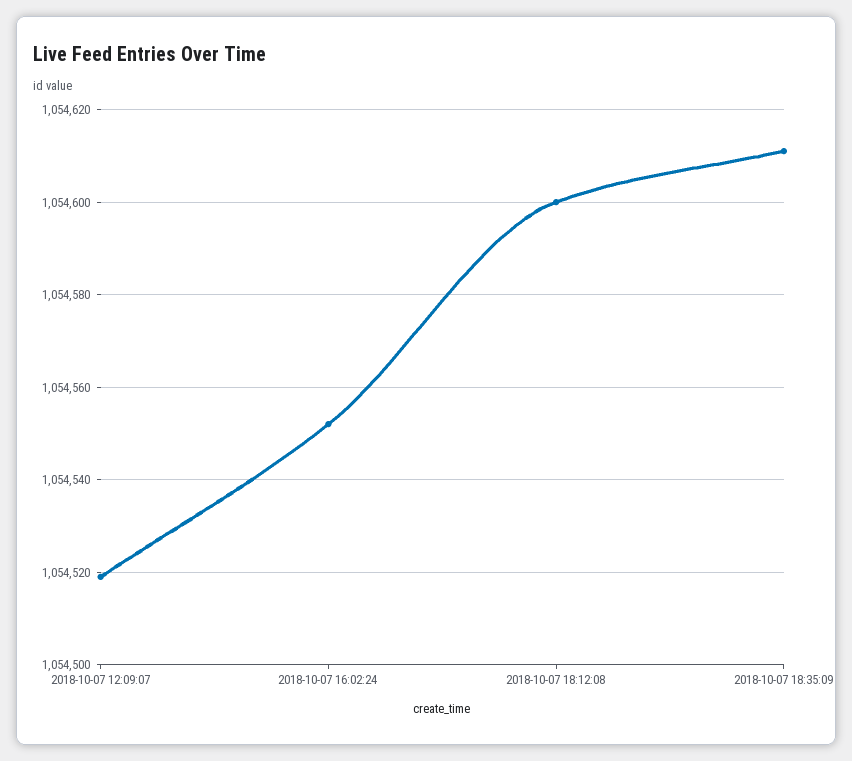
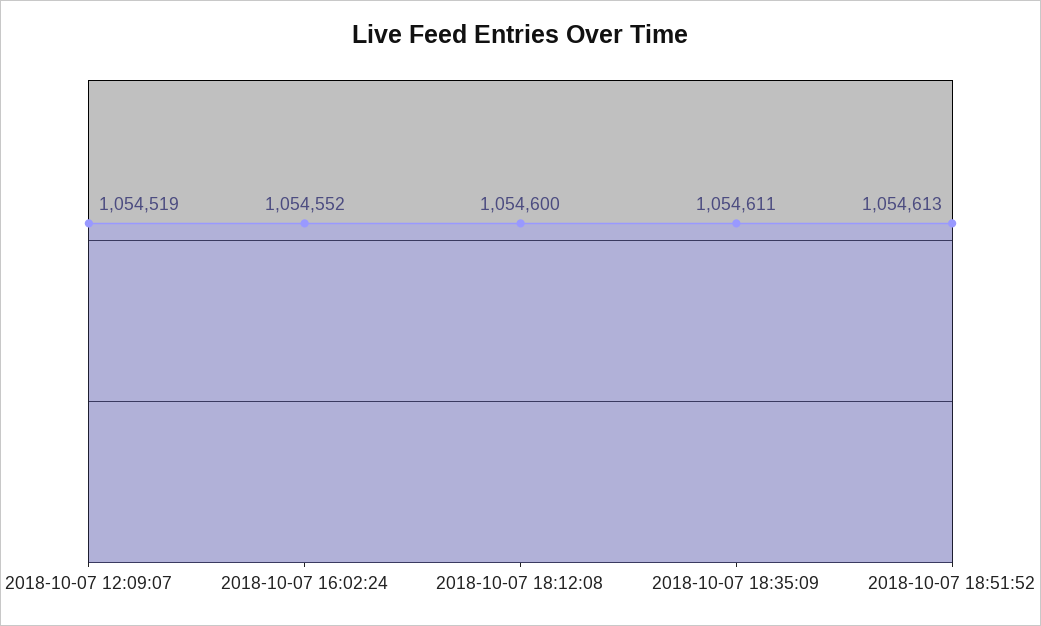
2018-10-07 18:51:52: none -> 1054613

